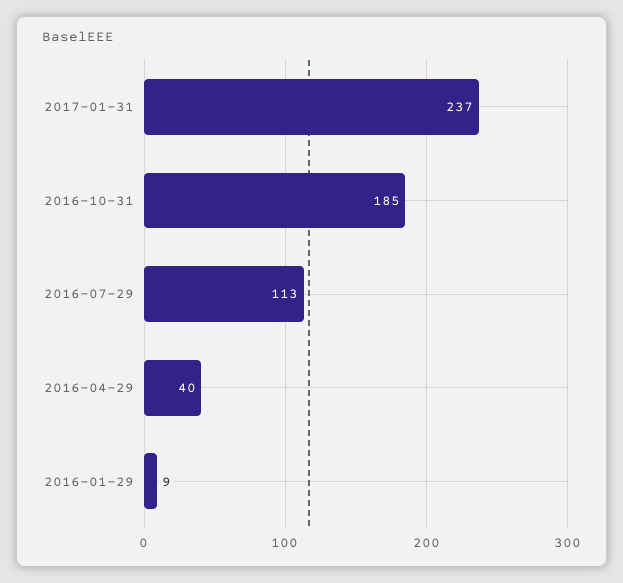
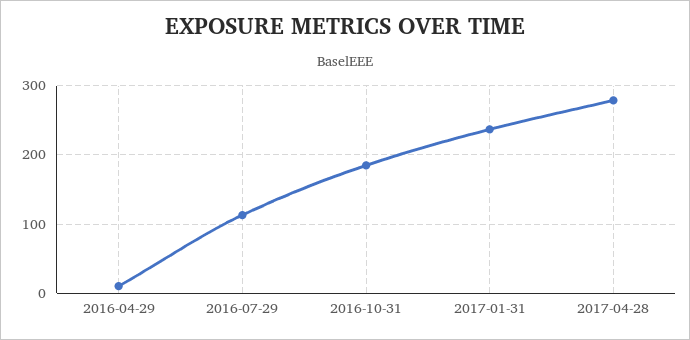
2016-04-29: 40 -> 10
2016-01-29: 9 -> none
2017-04-28: none -> 280

